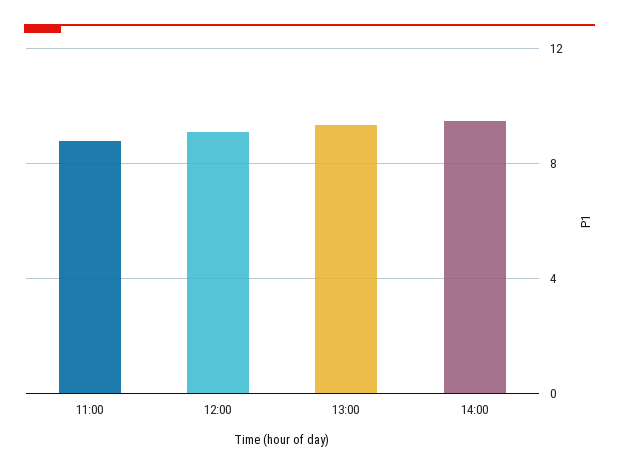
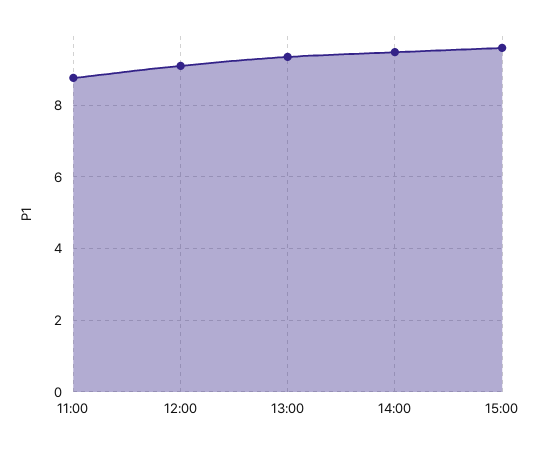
15:00: none -> 9.6

